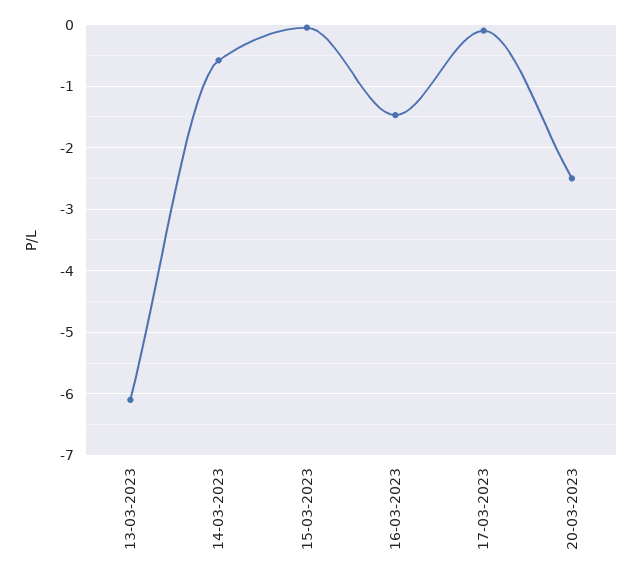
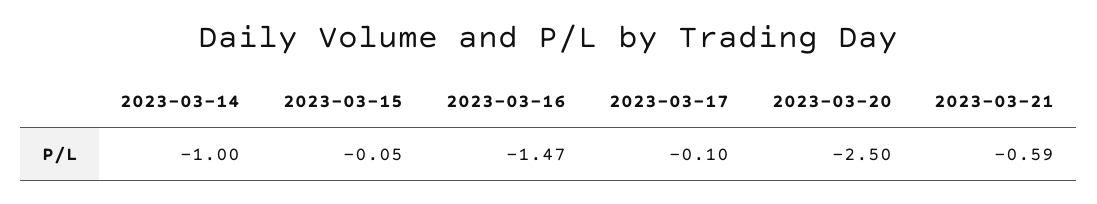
13-03-2023: -6.1 -> none
14-03-2023: -0.6 -> -1
2023-03-21: none -> -0.59

